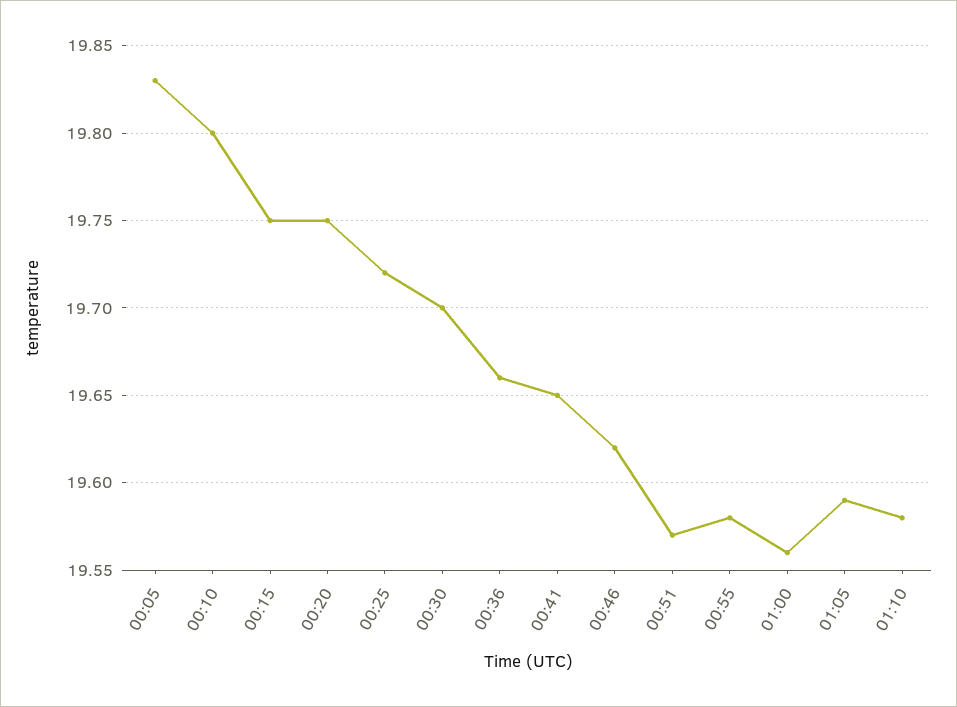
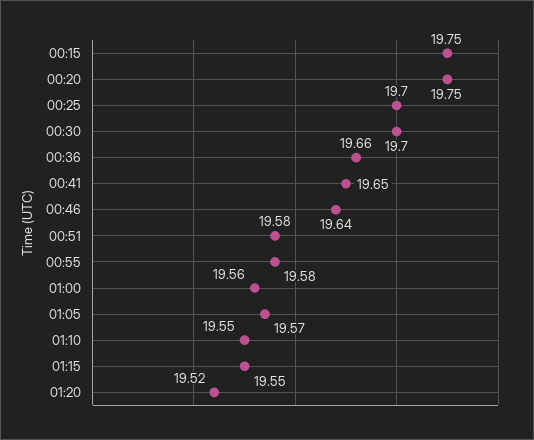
00:05: 19.83 -> none
00:10: 19.8 -> none
00:25: 19.72 -> 19.7
00:46: 19.62 -> 19.64
00:51: 19.57 -> 19.58
01:05: 19.59 -> 19.57
01:10: 19.58 -> 19.55
01:15: none -> 19.55
01:20: none -> 19.52

